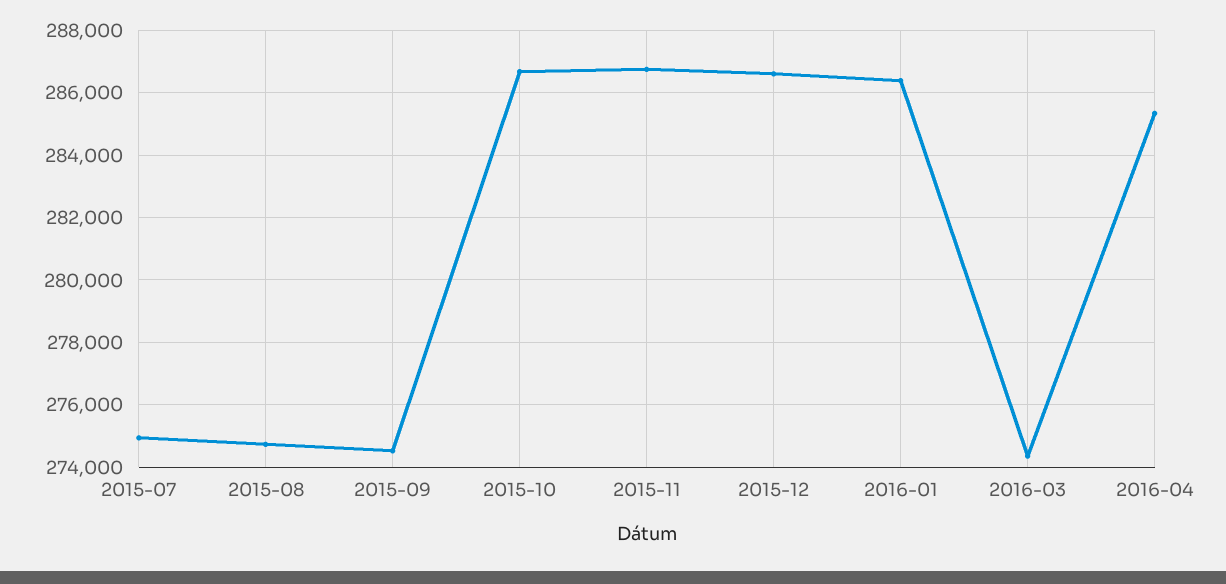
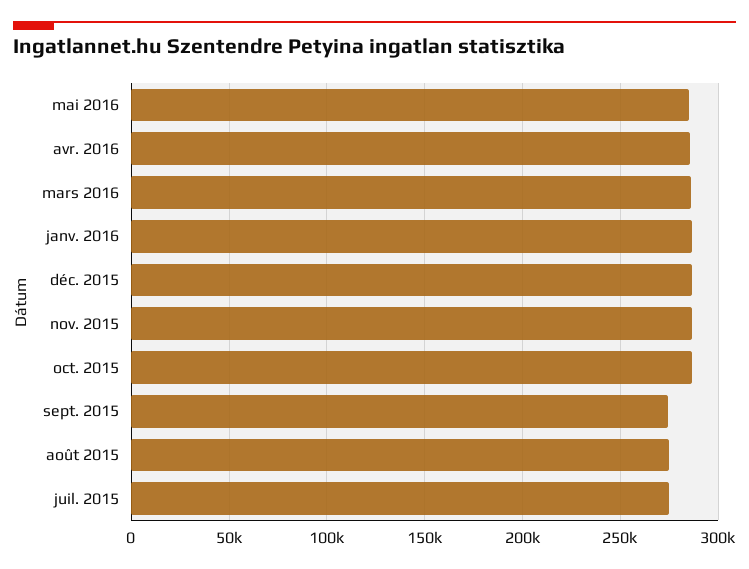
2016-03: 274400 -> 285000
mai 2016: none -> 285000

